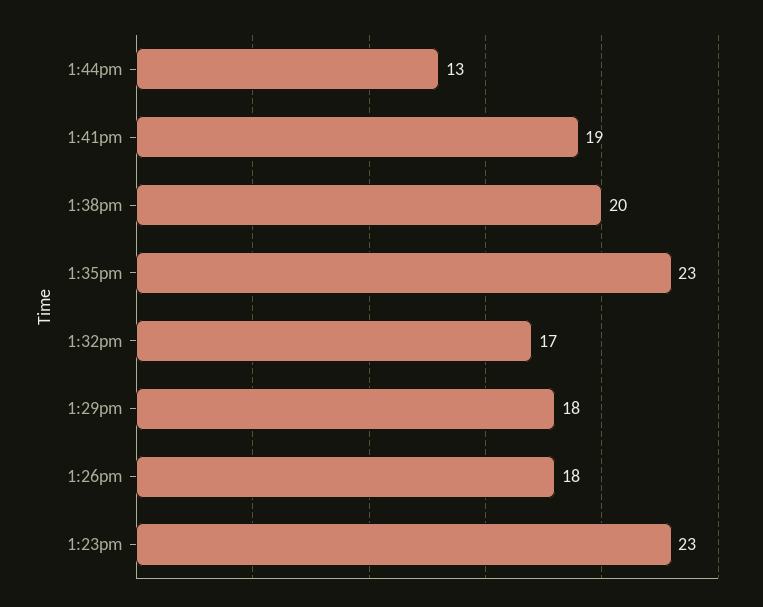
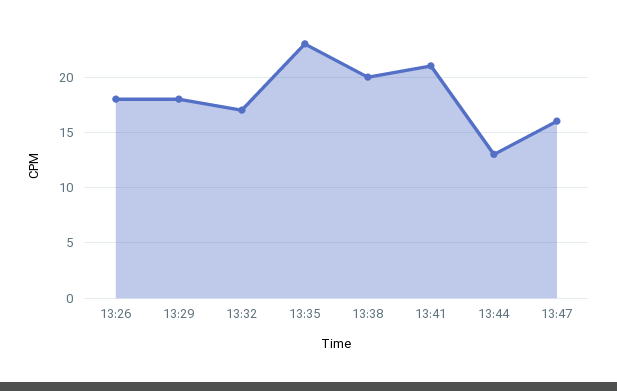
1:41pm: 19 -> 21
1:23pm: 23 -> none
13:47: none -> 16

